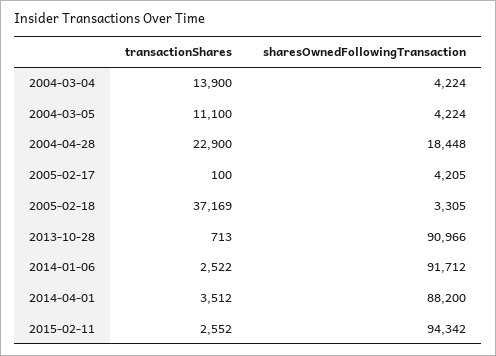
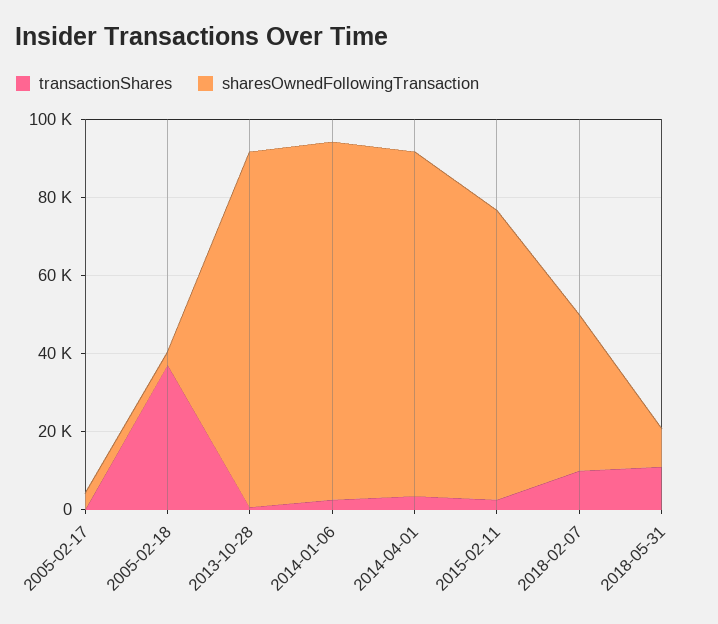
transactionShares, 2004-03-04: 13900 -> none
sharesOwnedFollowingTransaction, 2004-03-04: 4224 -> none
transactionShares, 2004-03-05: 11100 -> none
sharesOwnedFollowingTransaction, 2004-03-05: 4224 -> none
transactionShares, 2004-04-28: 22900 -> none
sharesOwnedFollowingTransaction, 2004-04-28: 18448 -> none
sharesOwnedFollowingTransaction, 2015-02-11: 94342 -> 75000
transactionShares, 2018-02-07: none -> 10000
sharesOwnedFollowingTransaction, 2018-02-07: none -> 40000
transactionShares, 2018-05-31: none -> 10000
sharesOwnedFollowingTransaction, 2018-05-31: none -> 10000

